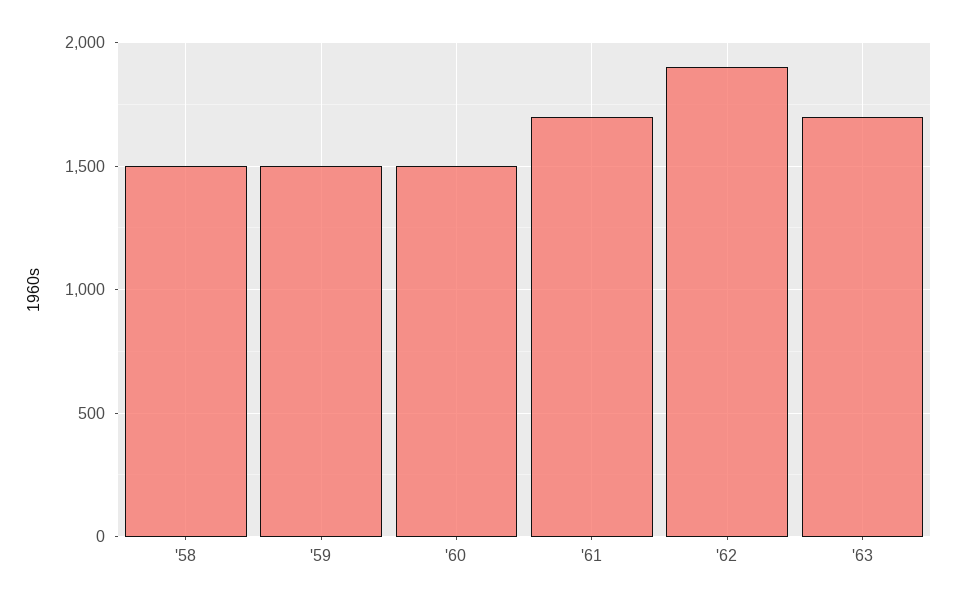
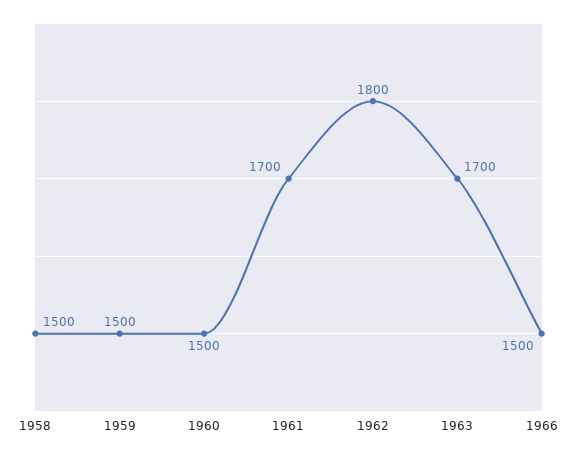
'62: 1900 -> 1800
1966: none -> 1500

